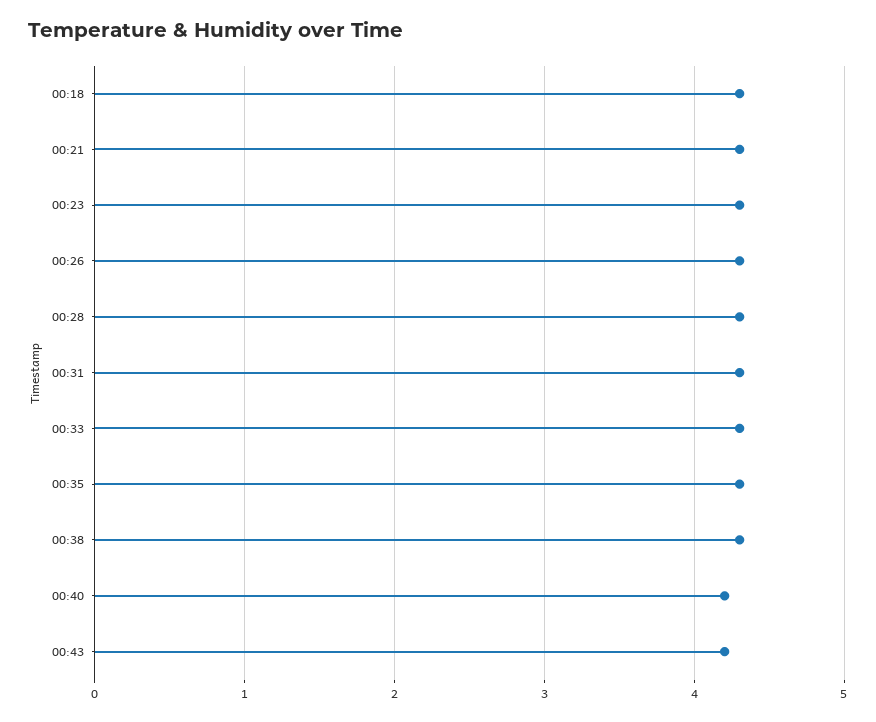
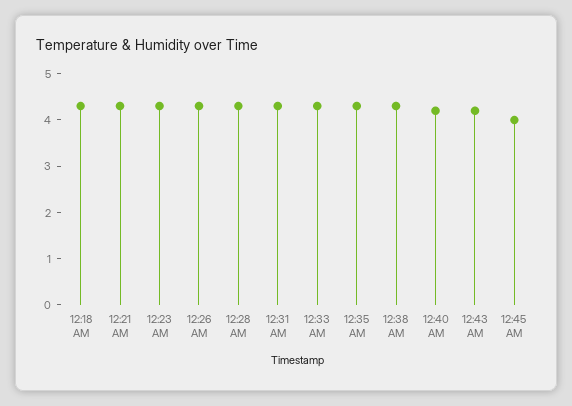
12:45 AM: none -> 4

